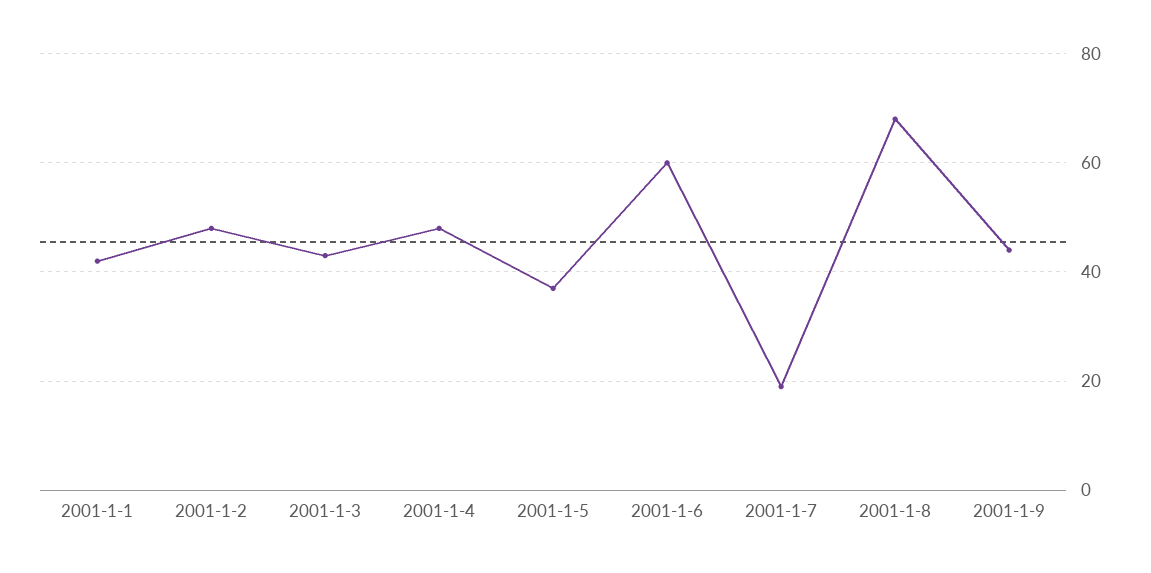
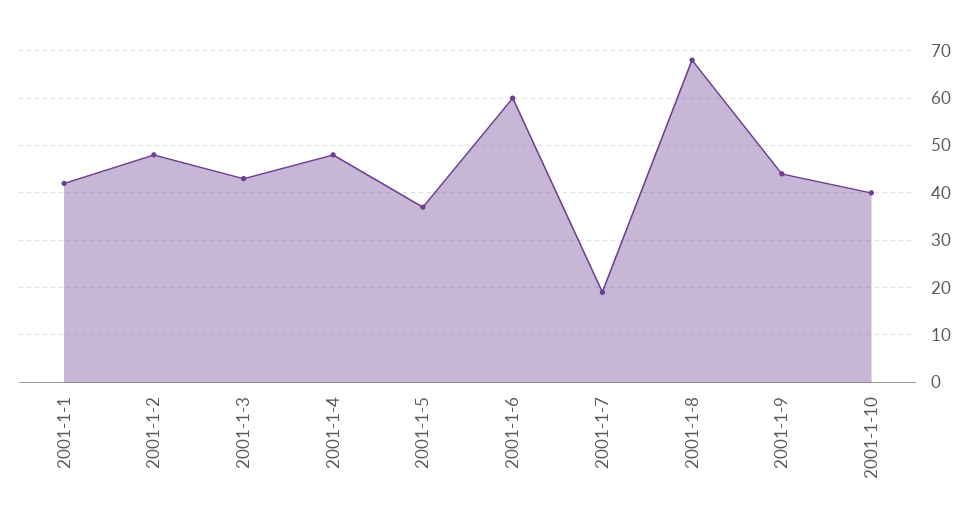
2001-1-10: none -> 40

